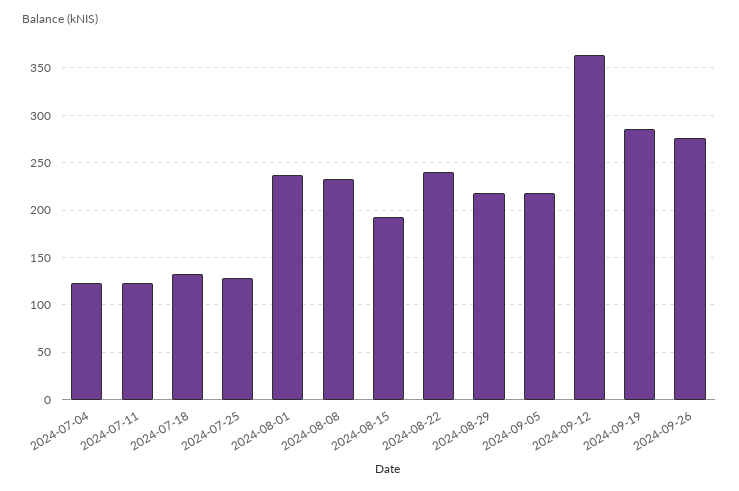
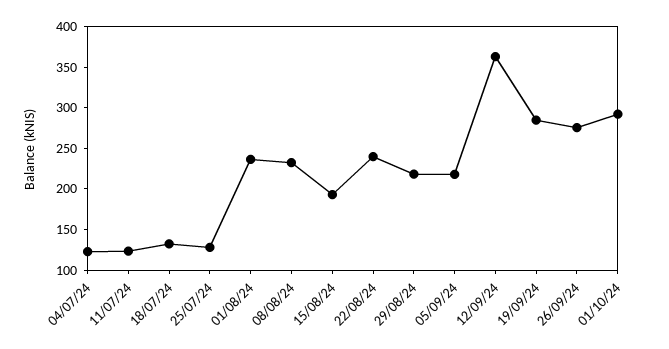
01/10/24: none -> 290

